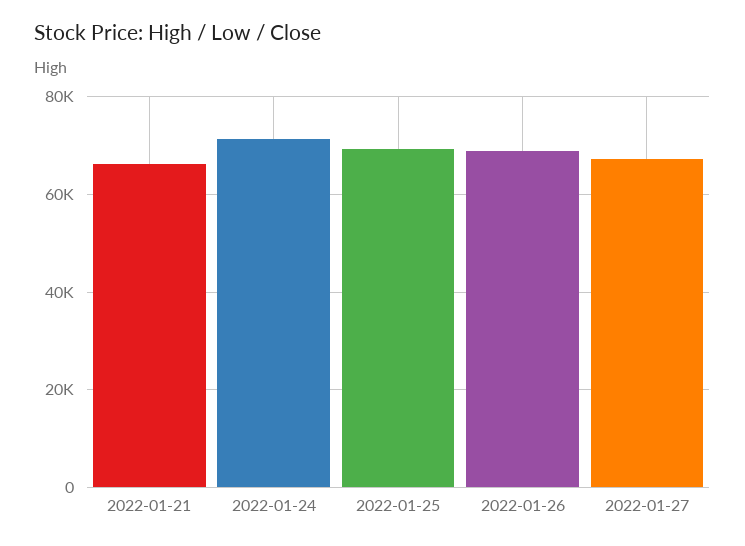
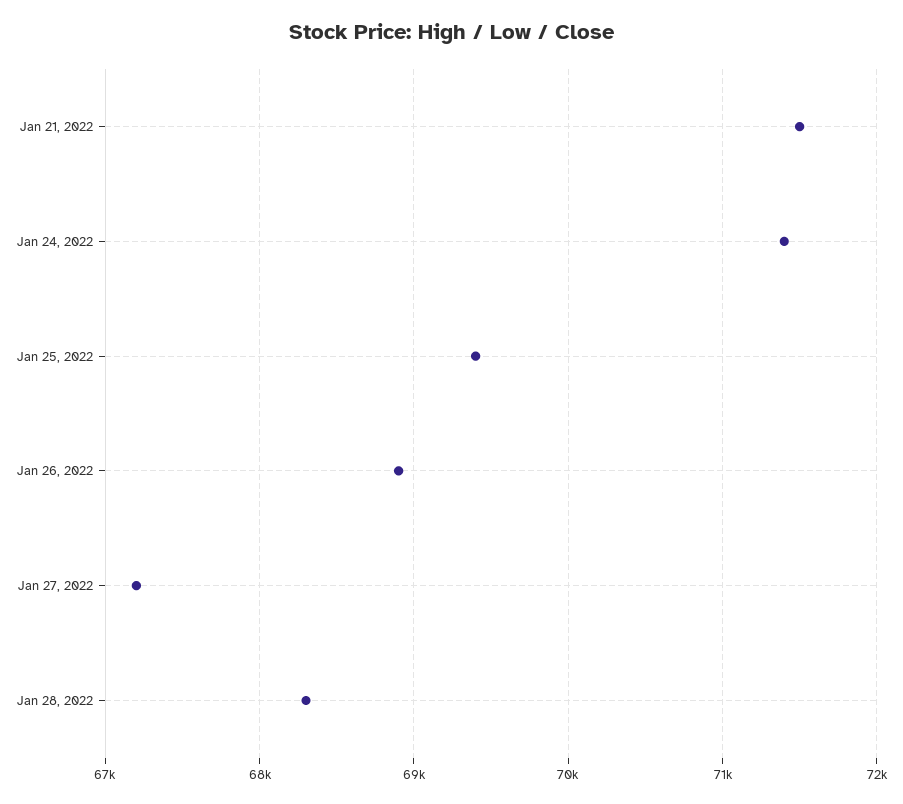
2022-01-21: 66000 -> 71500
Jan 28, 2022: none -> 68300

